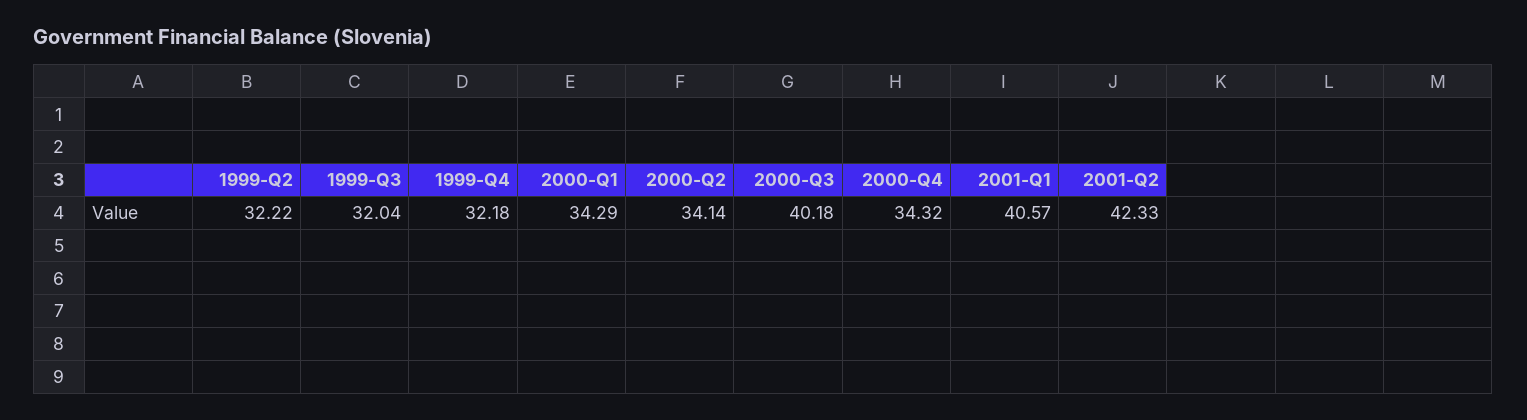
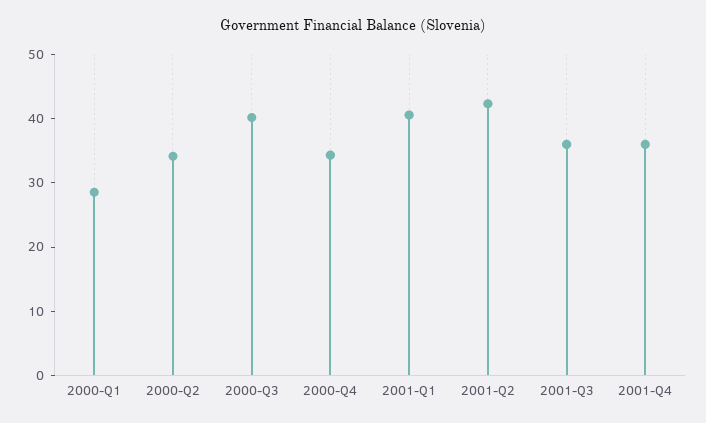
1999-Q2: 32.22 -> none
1999-Q3: 32.04 -> none
1999-Q4: 32.18 -> none
2000-Q1: 34.29 -> 28
2001-Q3: none -> 36
2001-Q4: none -> 36

